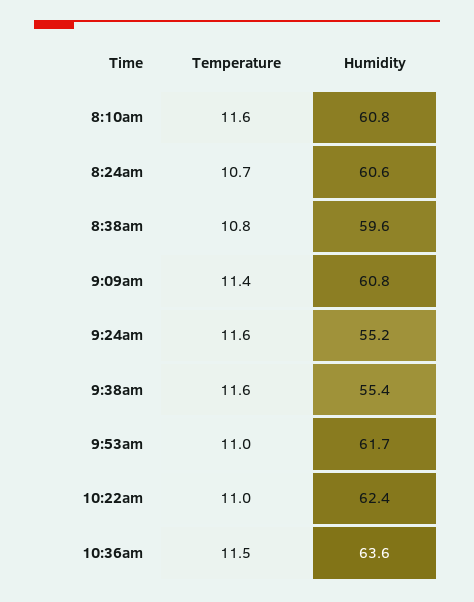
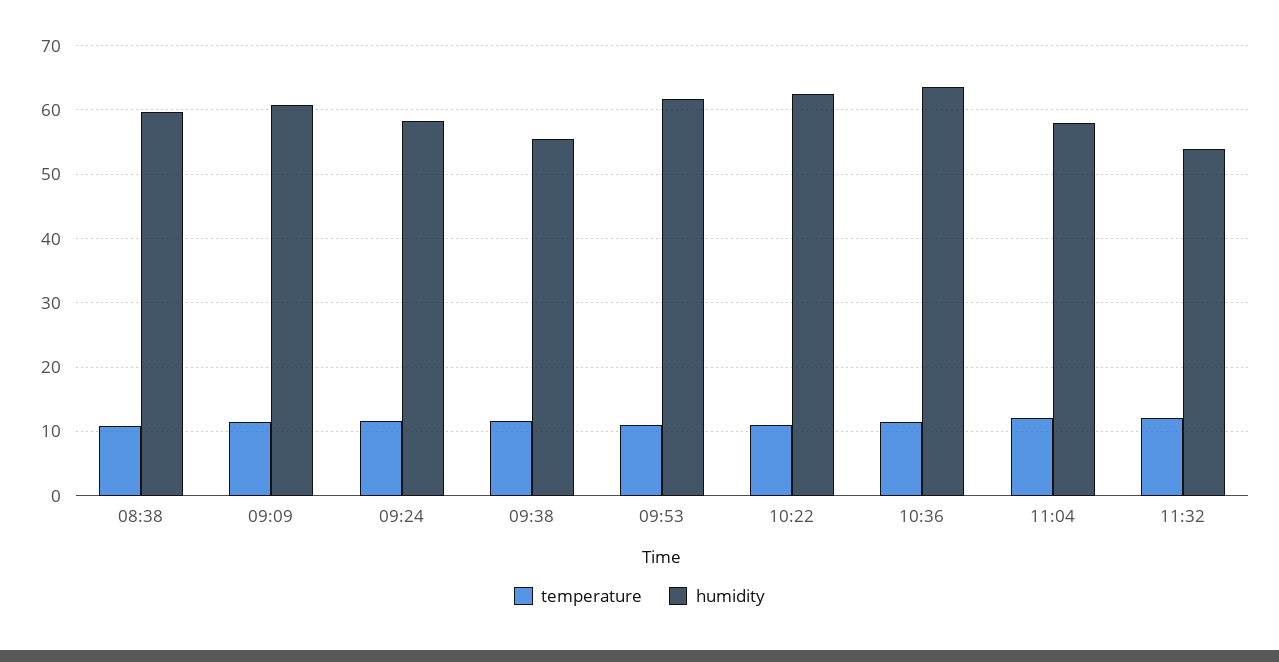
Temperature, 8:10am: 11.6 -> none
Humidity, 8:10am: 60.8 -> none
Temperature, 8:24am: 10.7 -> none
Humidity, 8:24am: 60.6 -> none
Humidity, 9:24am: 55.2 -> 58
Temperature, 11:04: none -> 12
Humidity, 11:04: none -> 58
Temperature, 11:32: none -> 12
Humidity, 11:32: none -> 54

